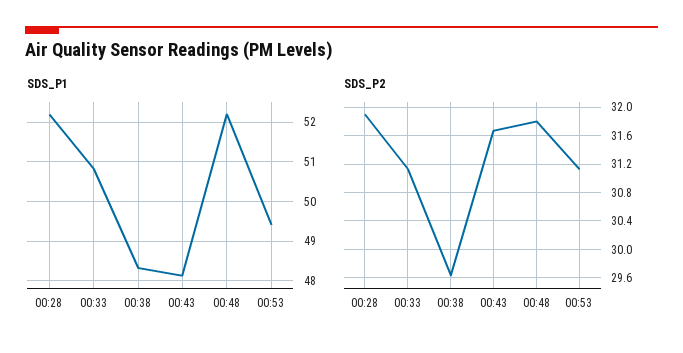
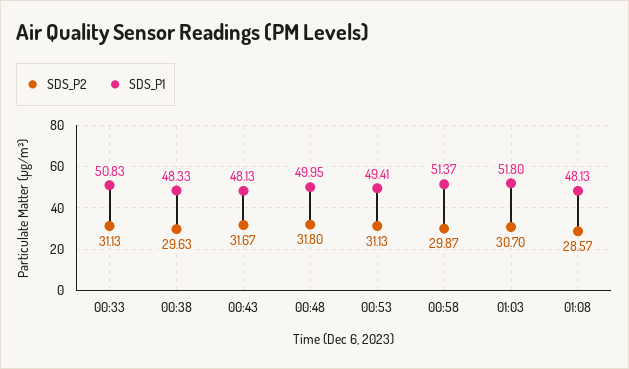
SDS_P1, 00:28: 52.2 -> none
SDS_P1, 00:48: 52.2 -> 49.95
SDS_P2, 00:28: 31.9 -> none
SDS_P2, 00:58: none -> 29.87
SDS_P1, 00:58: none -> 51.37
SDS_P2, 01:03: none -> 30.7
SDS_P1, 01:03: none -> 51.8
SDS_P2, 01:08: none -> 28.57
SDS_P1, 01:08: none -> 48.13

